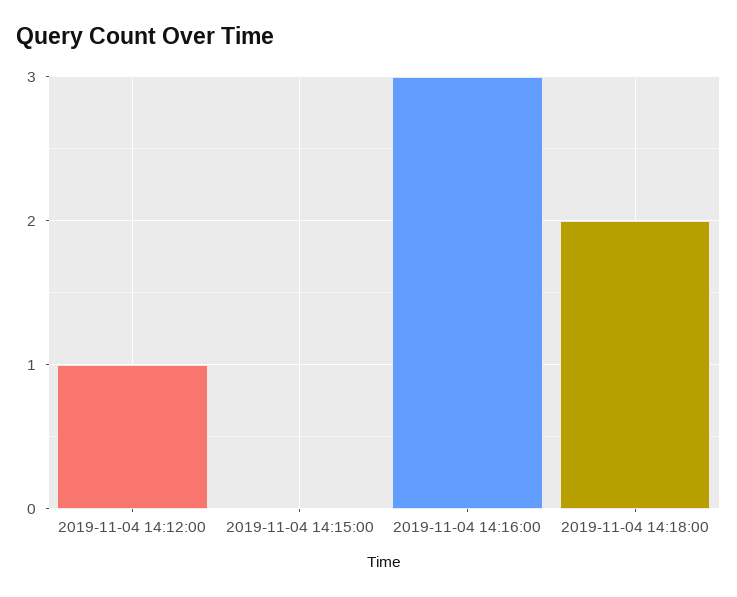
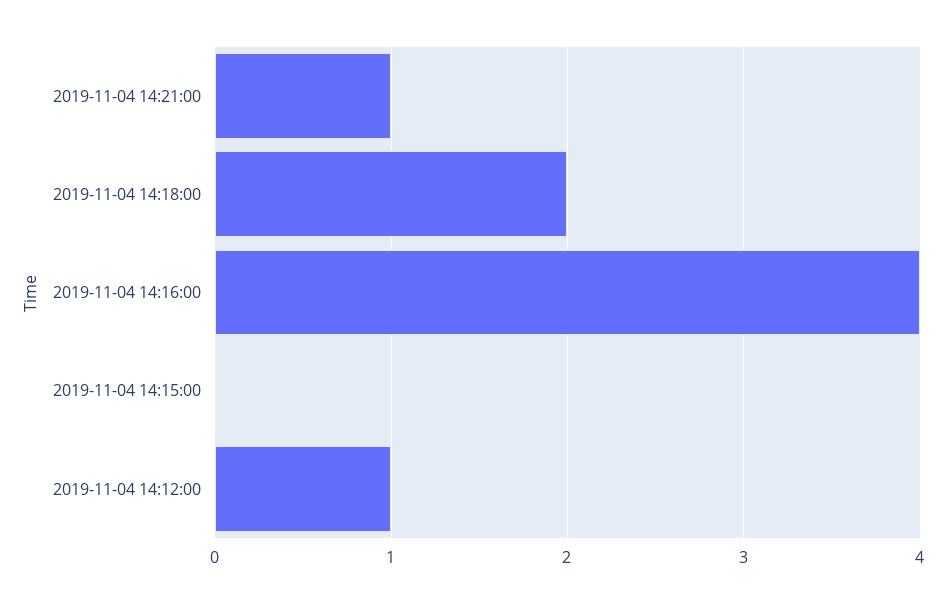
2019-11-04 14:16:00: 3 -> 4
2019-11-04 14:21:00: none -> 1

